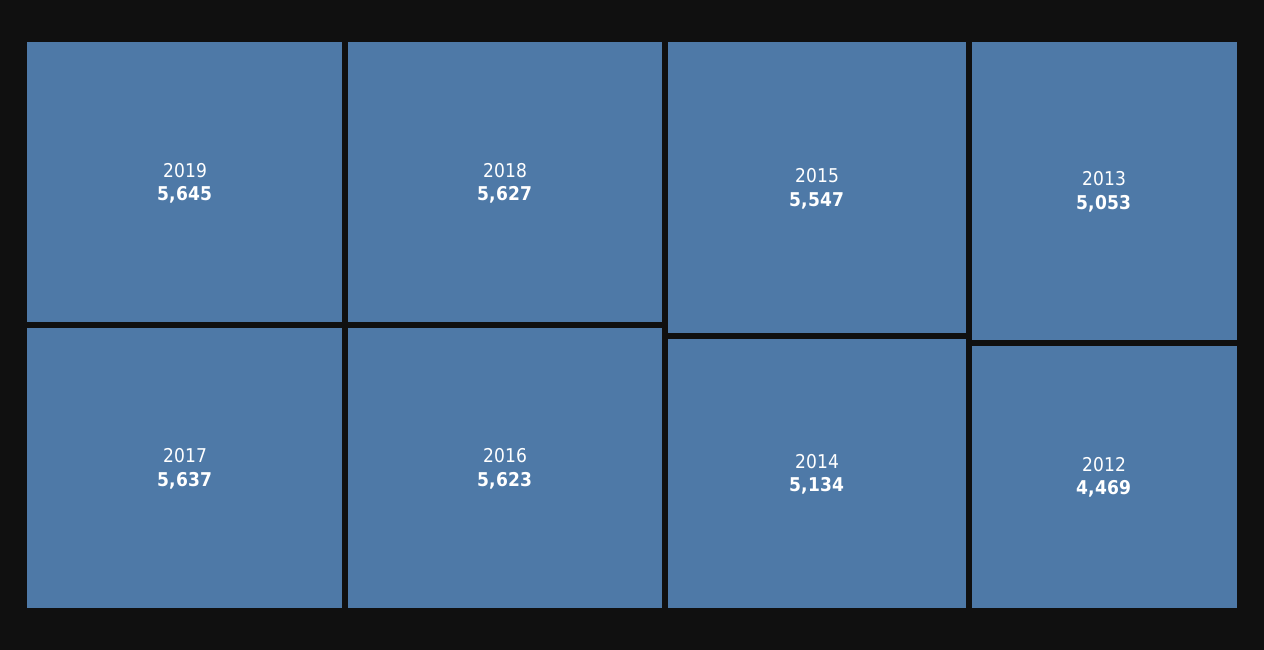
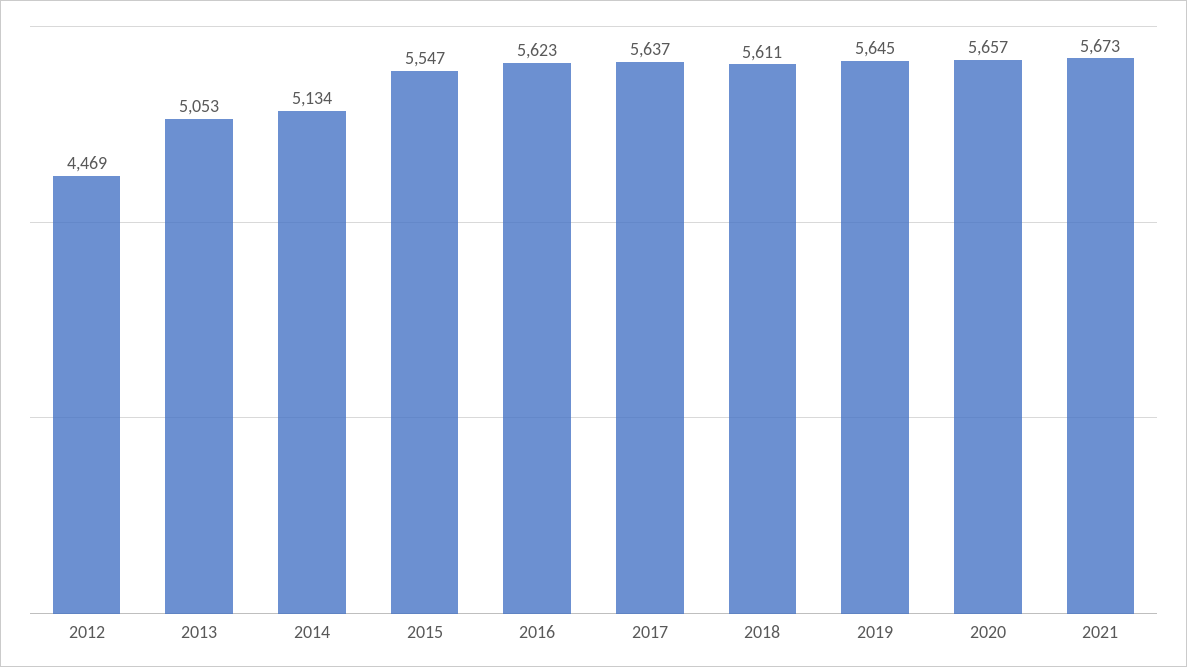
2018: 5627 -> 5611
2020: none -> 5657
2021: none -> 5673

